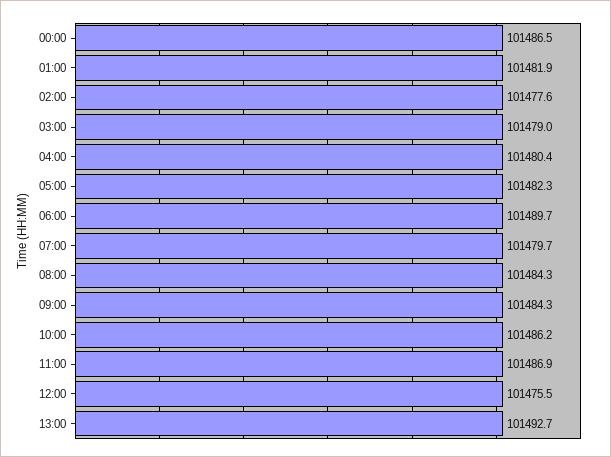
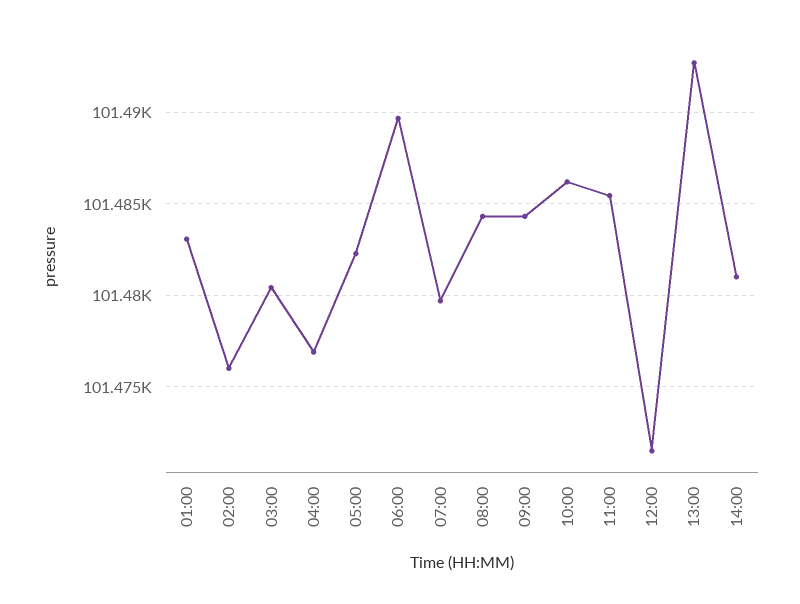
00:00: 101486.5 -> none
01:00: 101481.9 -> 101483
02:00: 101477.6 -> 101476
03:00: 101479 -> 101480.5
04:00: 101480.4 -> 101477
11:00: 101486.9 -> 101485.5
12:00: 101475.5 -> 101471.5
14:00: none -> 101481

